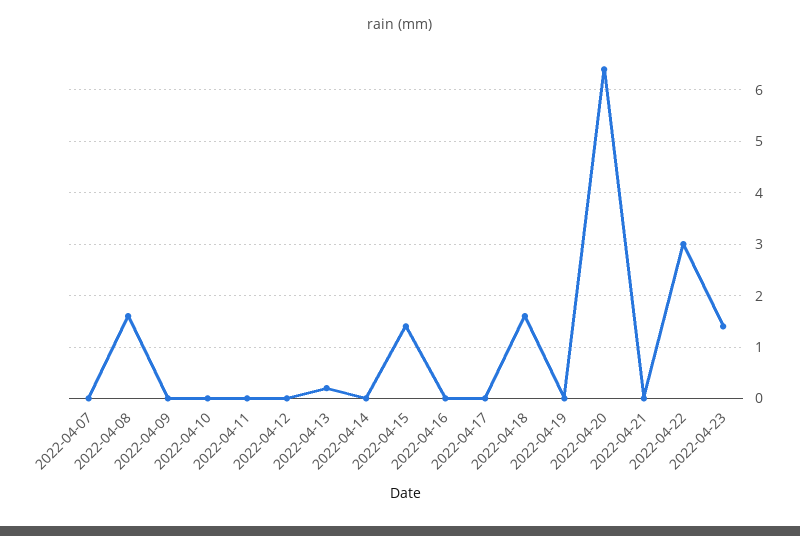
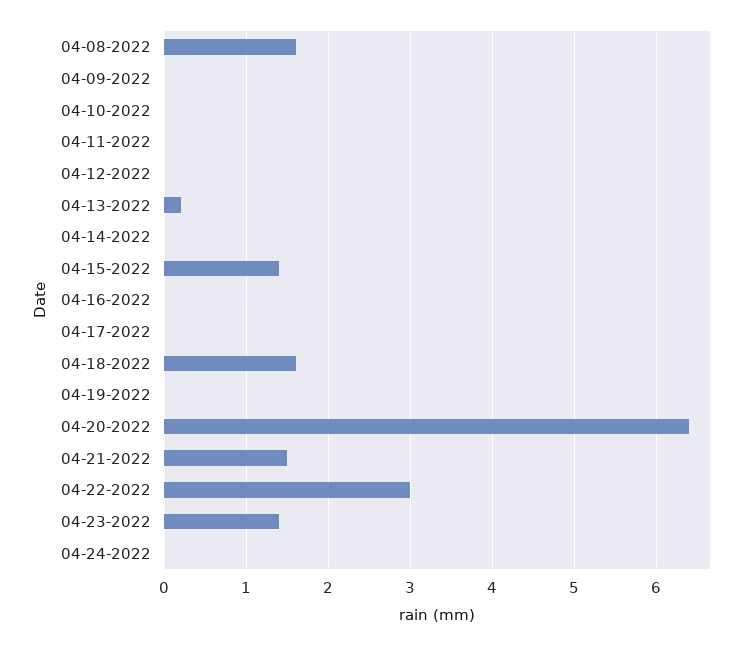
2022-04-07: 0 -> none
2022-04-21: 0 -> 1.5
04-24-2022: none -> 0

